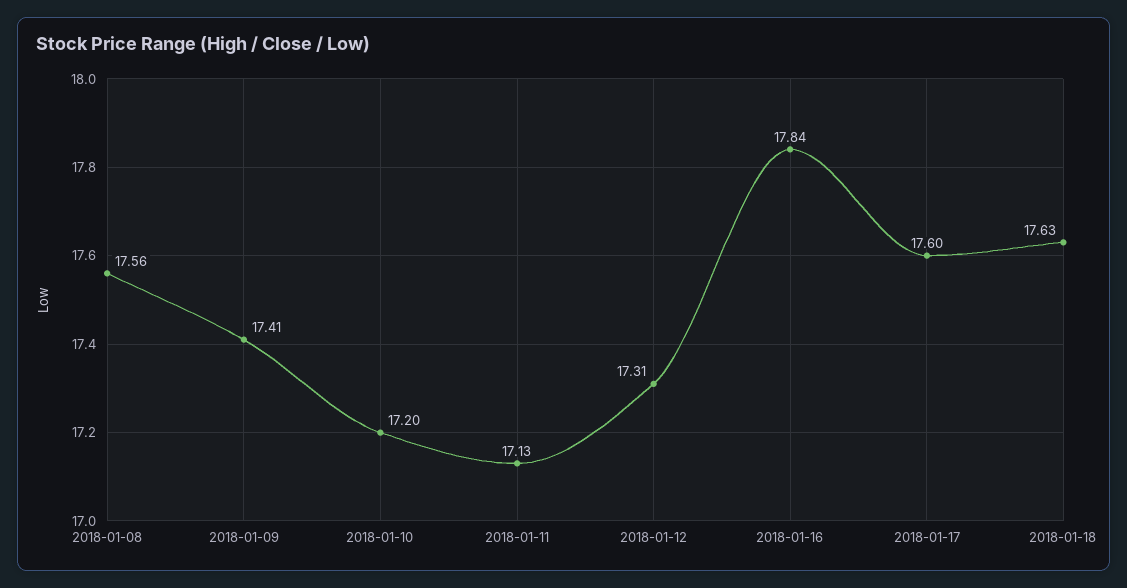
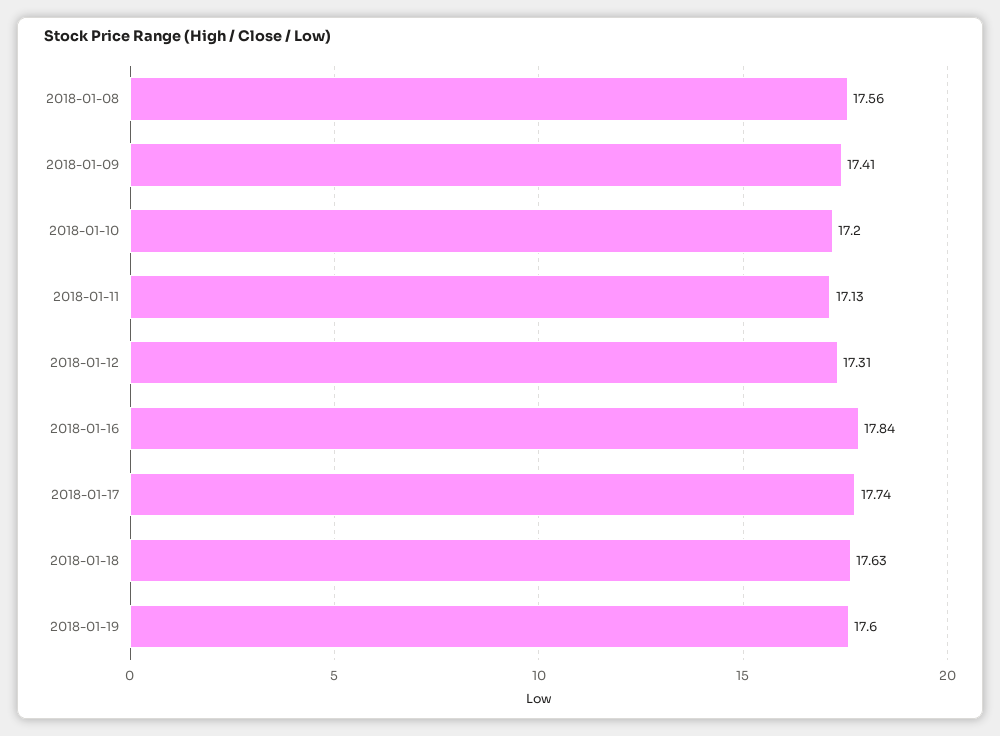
2018-01-17: 17.6 -> 17.74
2018-01-19: none -> 17.6

